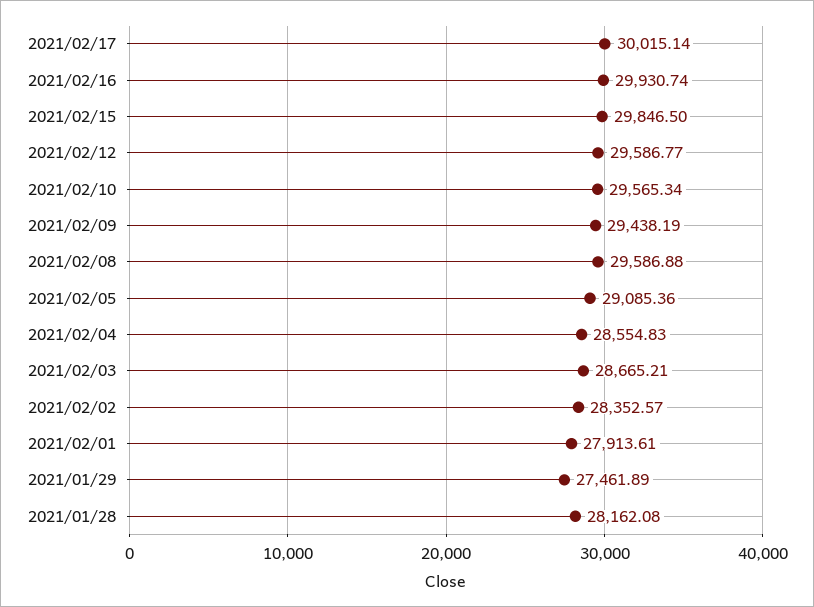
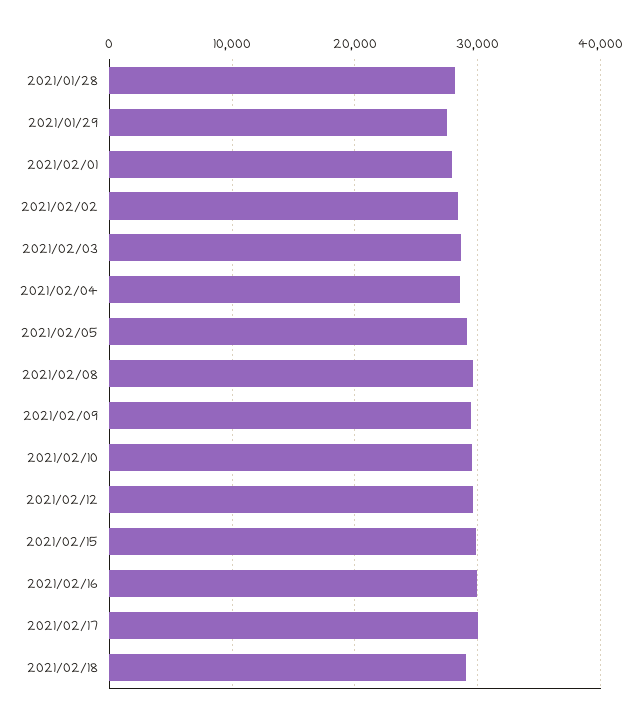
2021/02/18: none -> 29000

